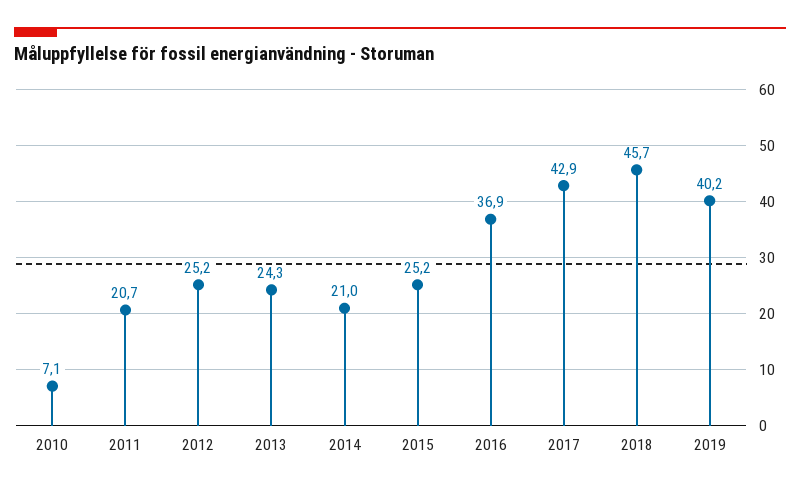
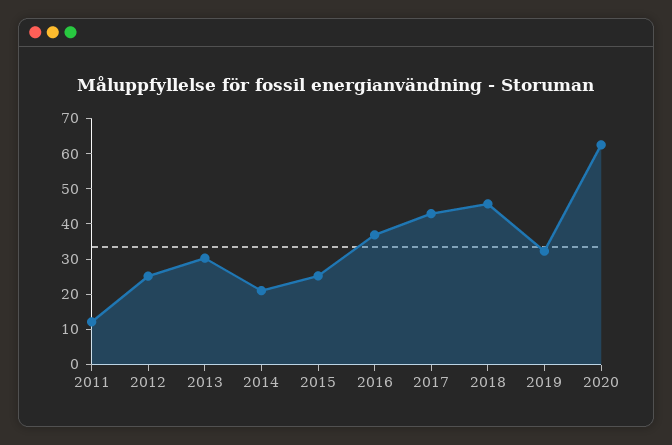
2010: 7.1 -> none
2011: 20.7 -> 12.5
2013: 24.3 -> 30
2019: 40.2 -> 32.5
2020: none -> 62.5

